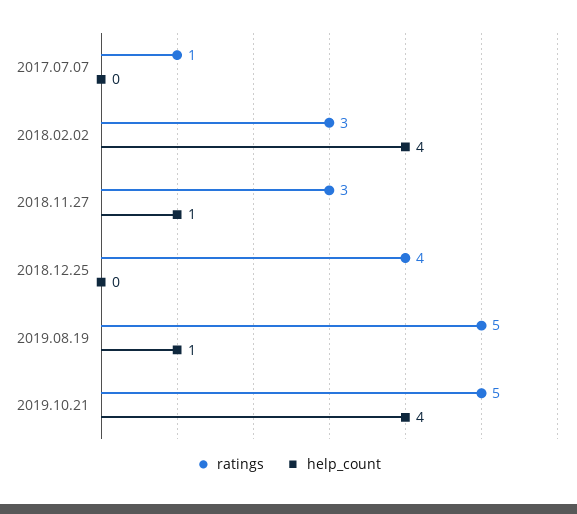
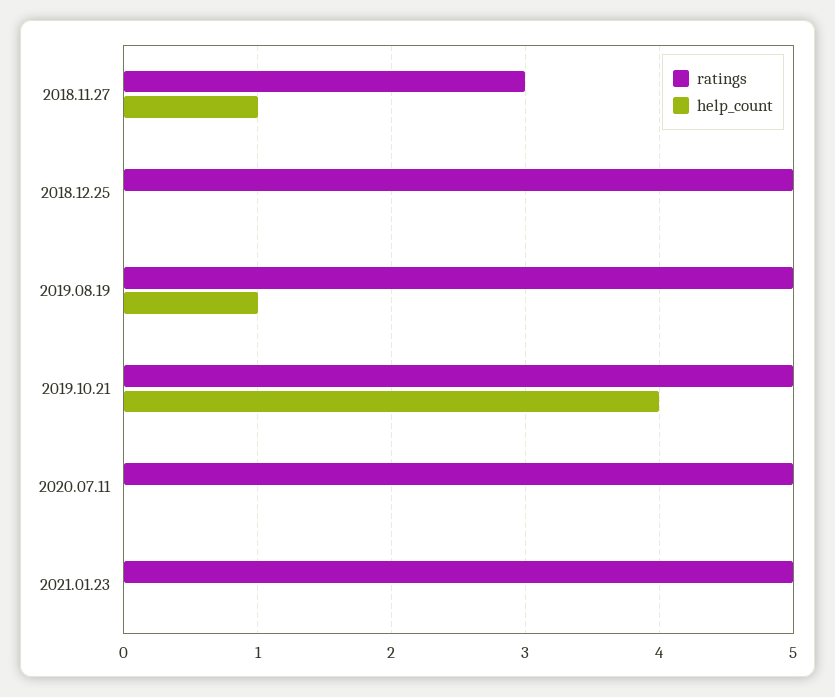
ratings, 2017.07.07: 1 -> none
help_count, 2017.07.07: 0 -> none
ratings, 2018.02.02: 3 -> none
help_count, 2018.02.02: 4 -> none
ratings, 2018.12.25: 4 -> 5
ratings, 2020.07.11: none -> 5
help_count, 2020.07.11: none -> 0
ratings, 2021.01.23: none -> 5
help_count, 2021.01.23: none -> 0

